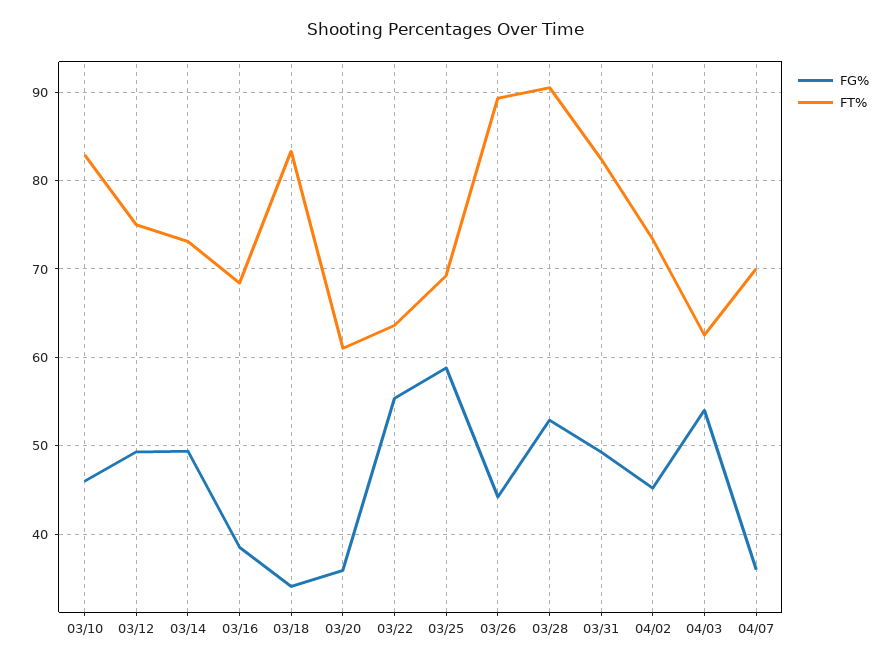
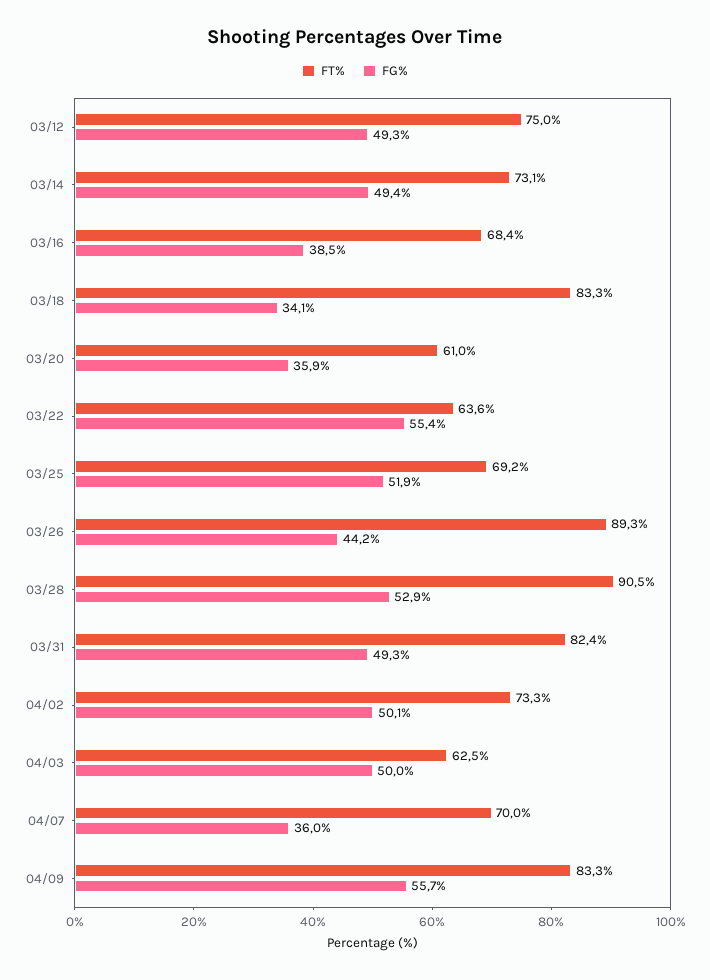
FG%, 03/10: 46 -> none
FT%, 03/10: 83 -> none
FG%, 03/25: 59 -> 51.9
FG%, 04/02: 45 -> 50.1
FG%, 04/03: 54 -> 50
FT%, 04/09: none -> 83.3
FG%, 04/09: none -> 55.7

